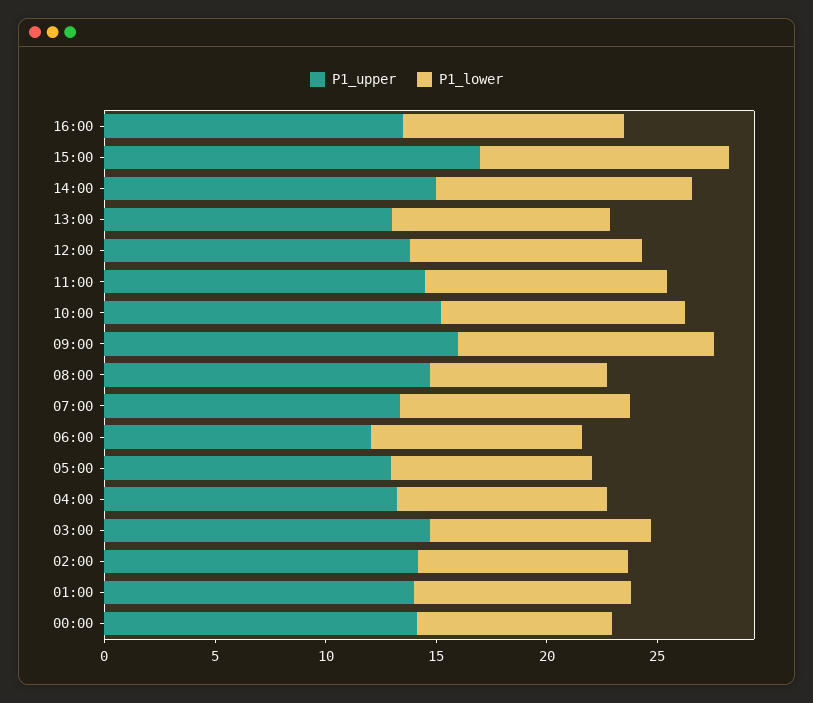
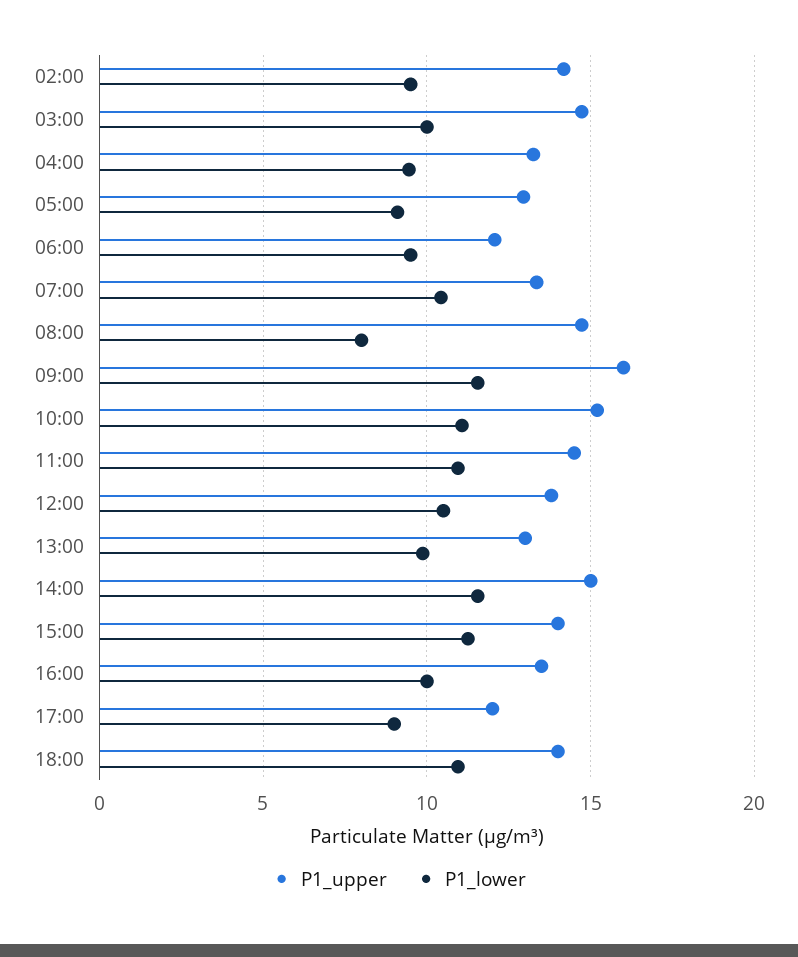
P1_upper, 15:00: 17 -> 14
P1_upper, 01:00: 14 -> none
P1_lower, 01:00: 10 -> none
P1_upper, 00:00: 14 -> none
P1_lower, 00:00: 9 -> none
P1_upper, 17:00: none -> 12
P1_lower, 17:00: none -> 9
P1_upper, 18:00: none -> 14
P1_lower, 18:00: none -> 11

